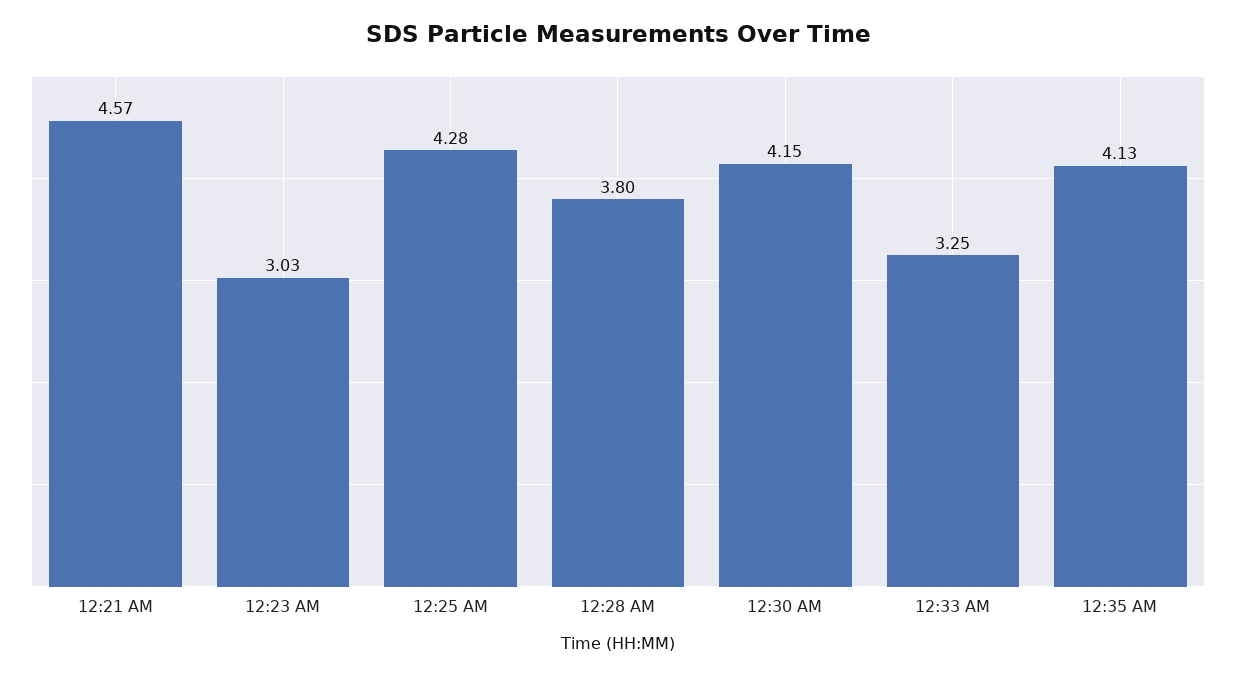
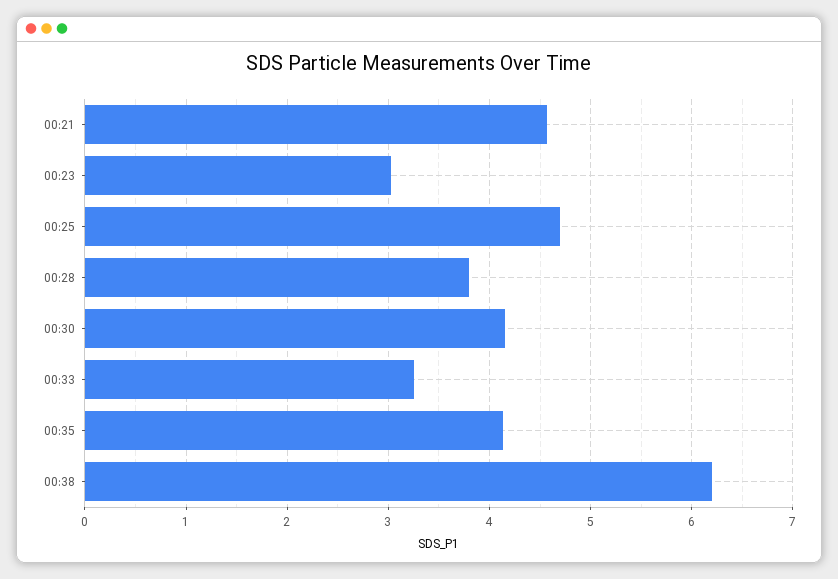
12:25 AM: 4.28 -> 4.7
00:38: none -> 6.2

